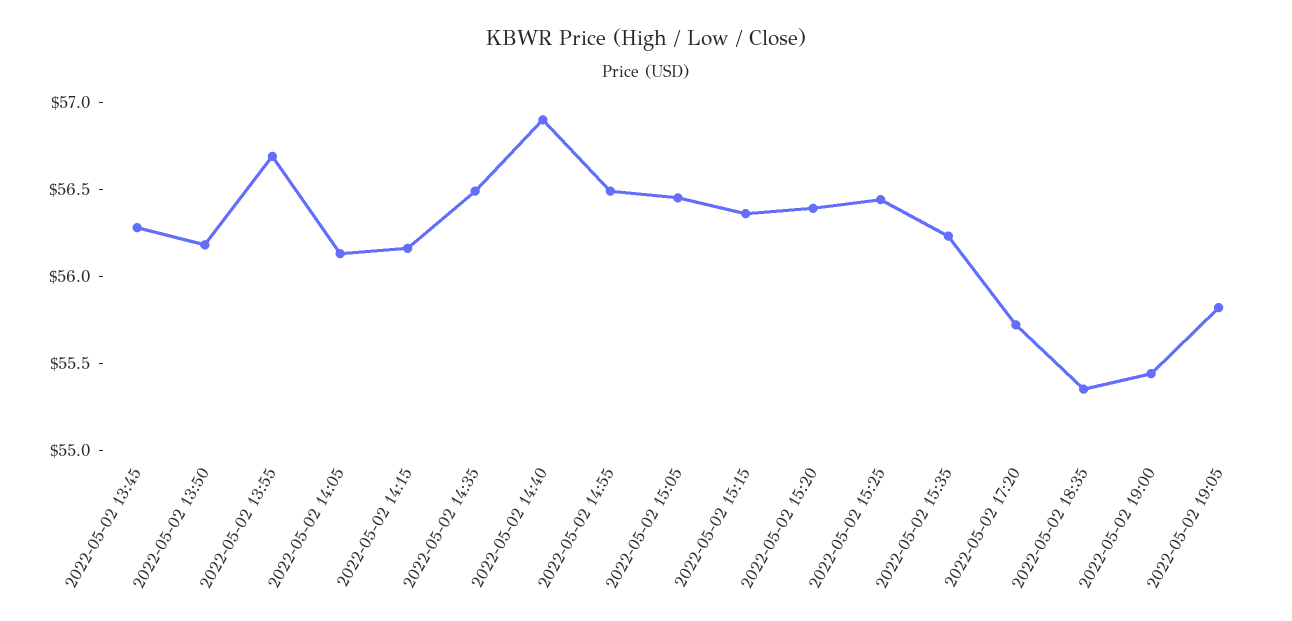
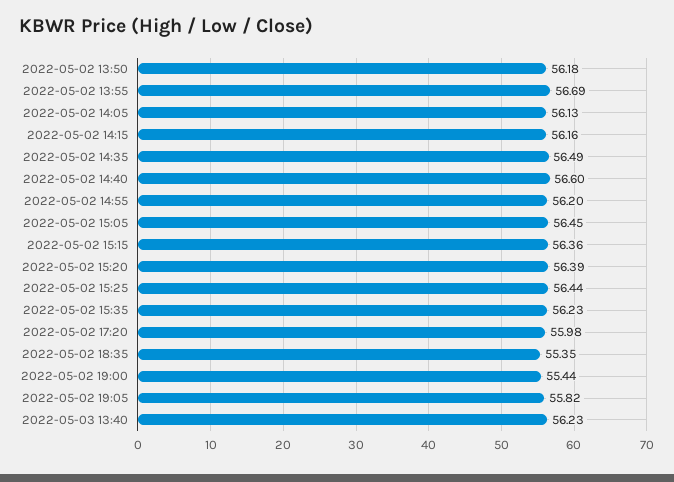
2022-05-02 13:45: 56.3 -> none
2022-05-02 14:40: 56.9 -> 56.6
2022-05-02 14:55: 56.5 -> 56.2
2022-05-02 17:20: 55.7 -> 55.98
2022-05-03 13:40: none -> 56.23

